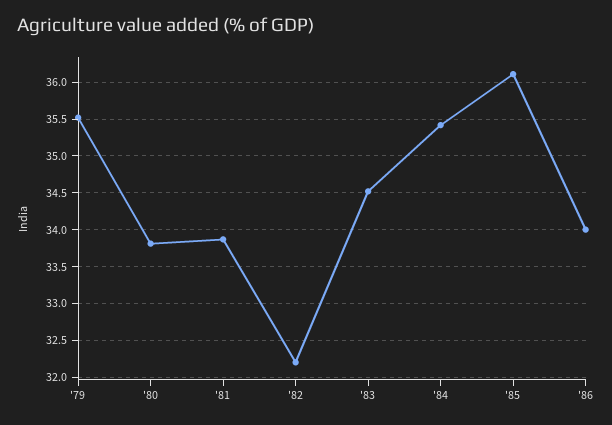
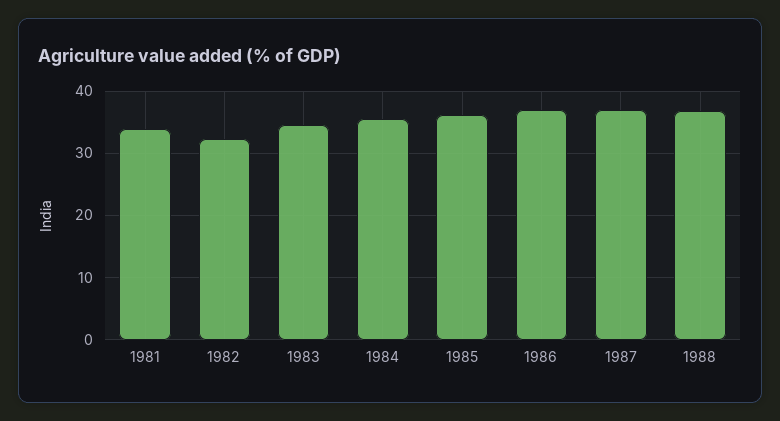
'79: 35.5 -> none
'80: 33.8 -> none
'86: 34 -> 37
1987: none -> 37
1988: none -> 37

